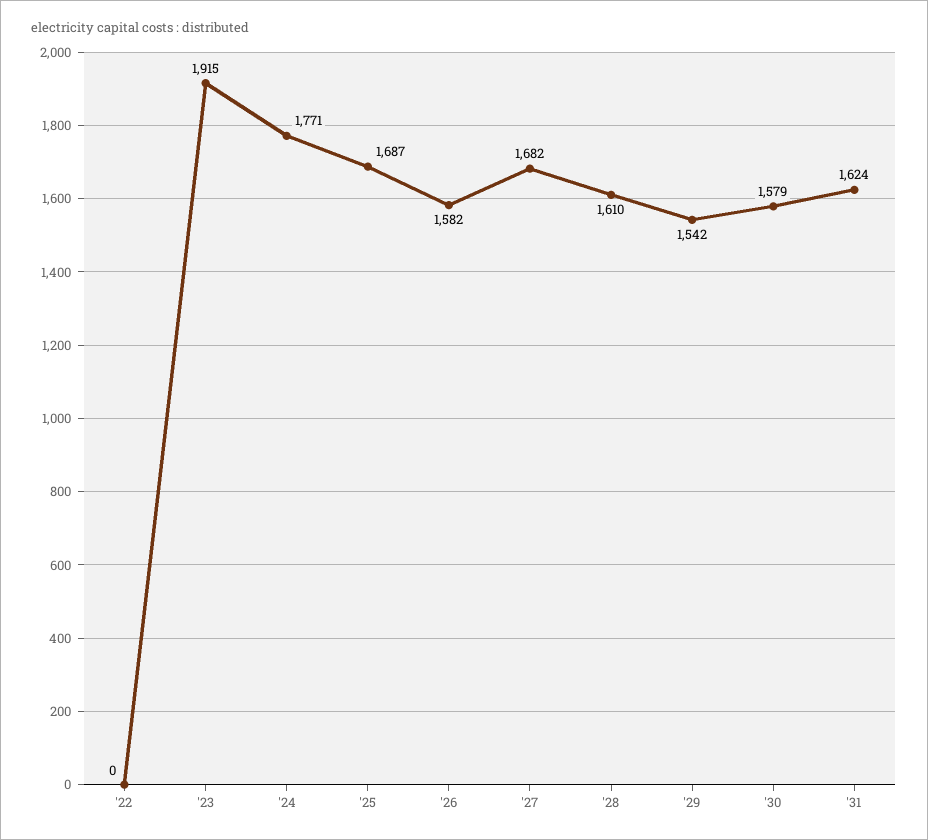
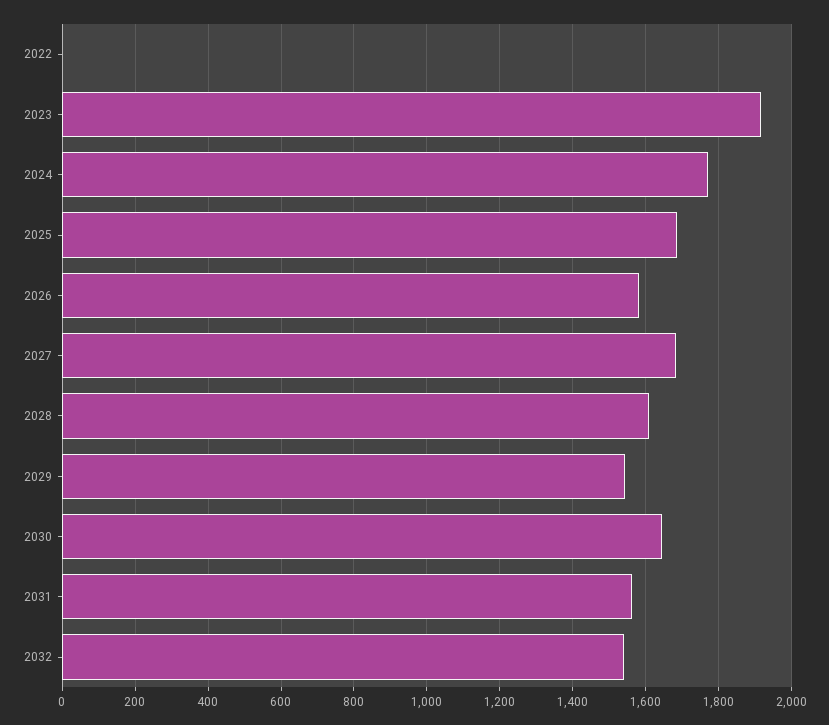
'30: 1579 -> 1640
'31: 1624 -> 1560
2032: none -> 1540

